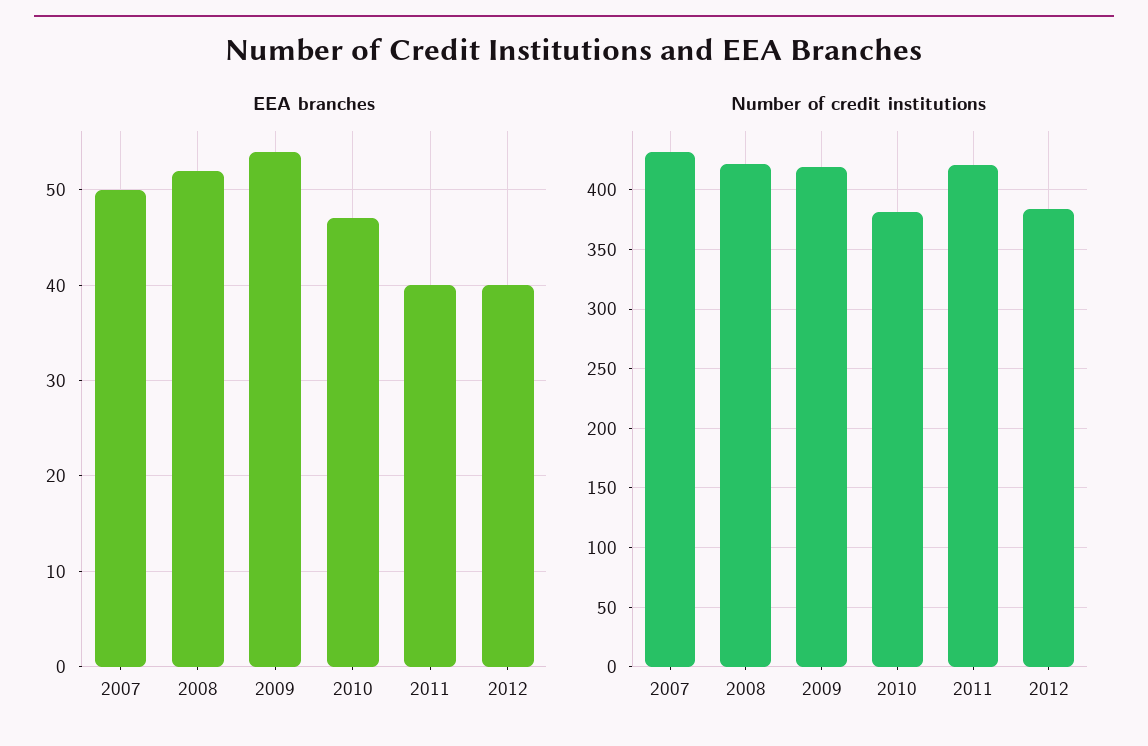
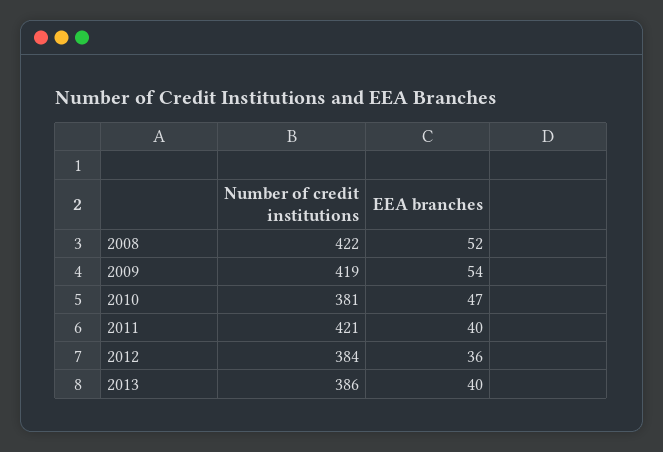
EEA branches, 2007: 50 -> none
EEA branches, 2012: 40 -> 36
Number of credit institutions, 2007: 430 -> none
Number of credit institutions, 2013: none -> 386
EEA branches, 2013: none -> 40

